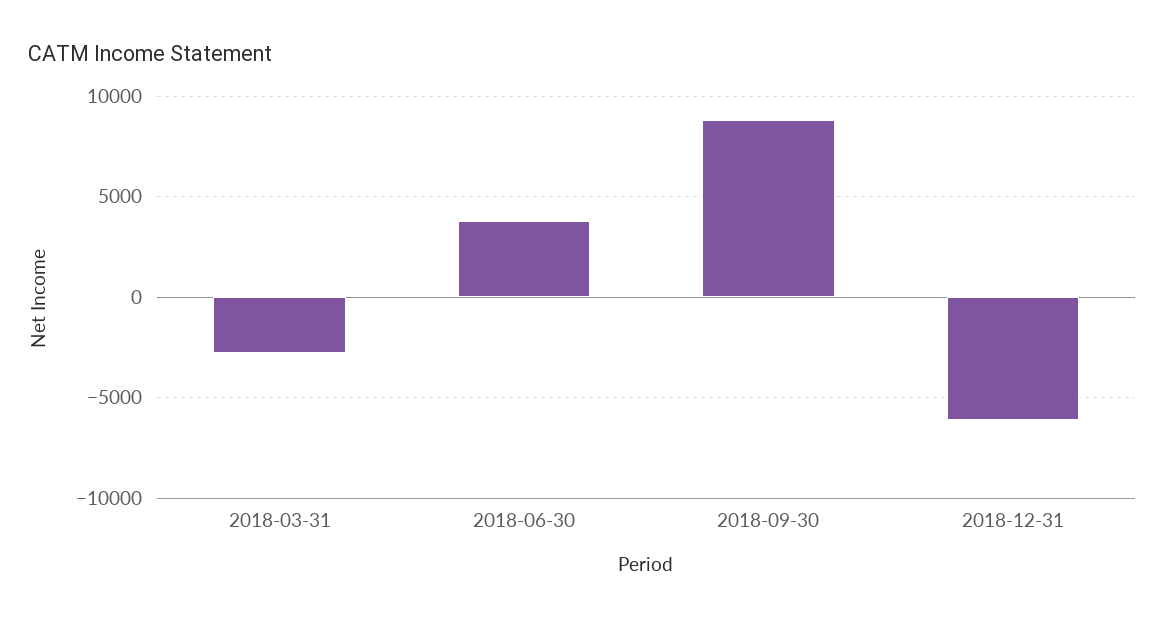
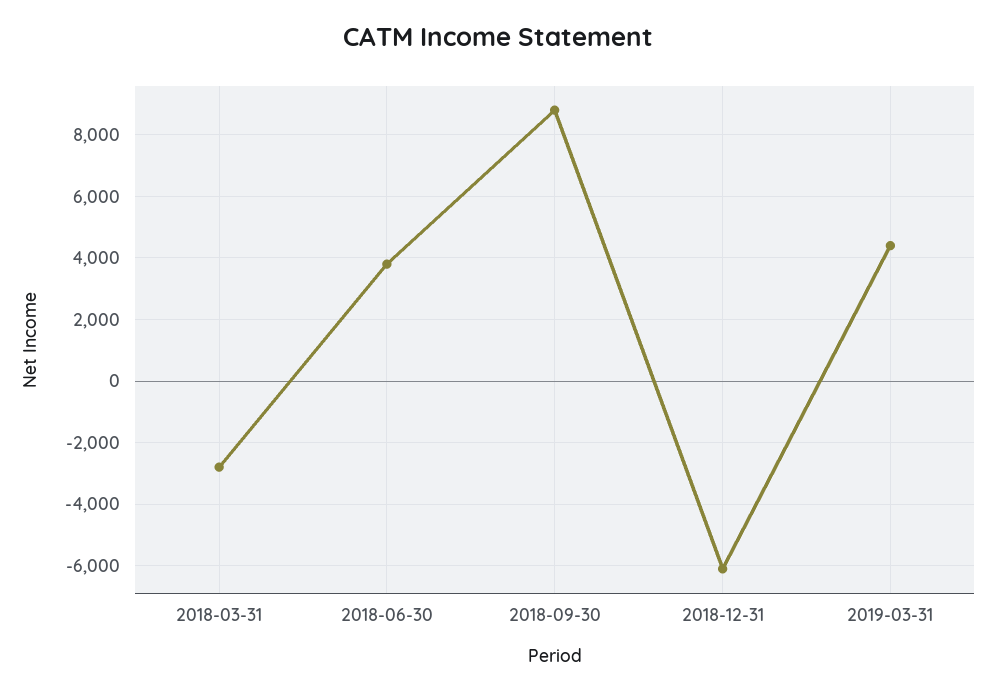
2019-03-31: none -> 4400

